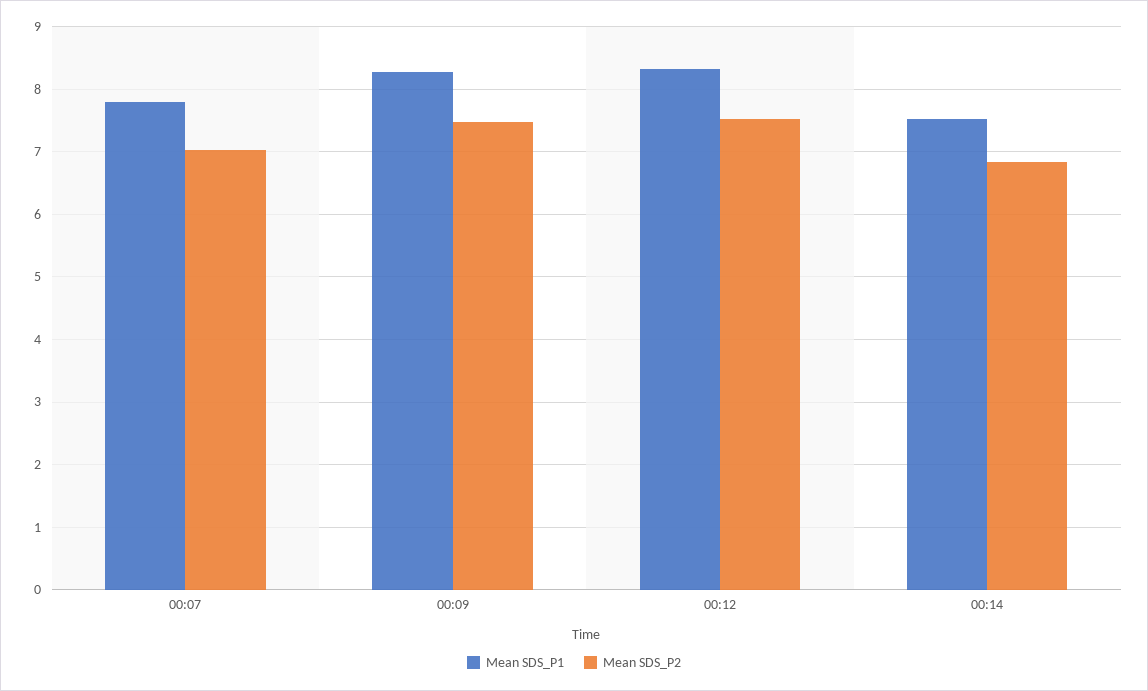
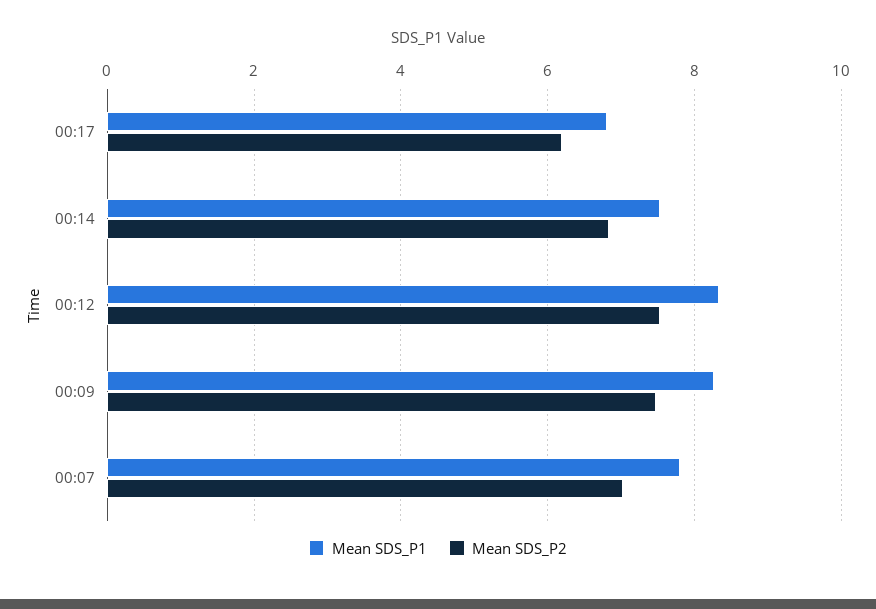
Mean SDS_P1, 00:17: none -> 6.8
Mean SDS_P2, 00:17: none -> 6.2

